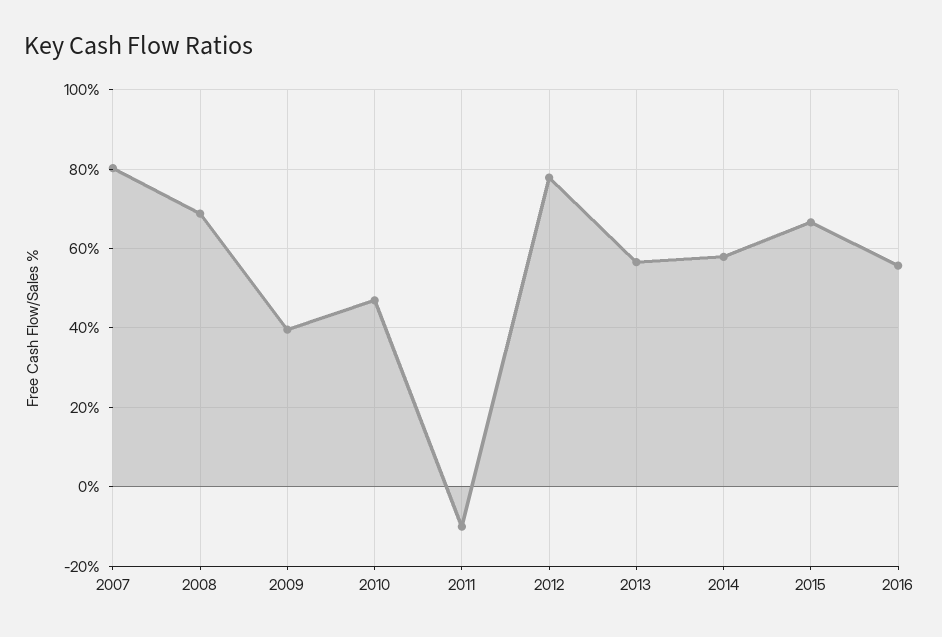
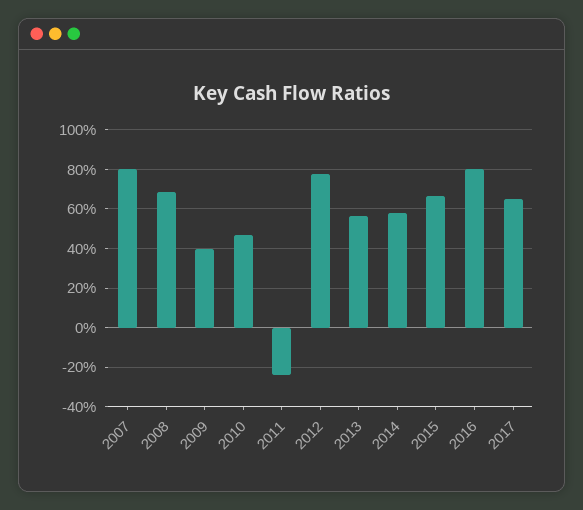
2011: -10 -> -25
2016: 56 -> 80
2017: none -> 65

